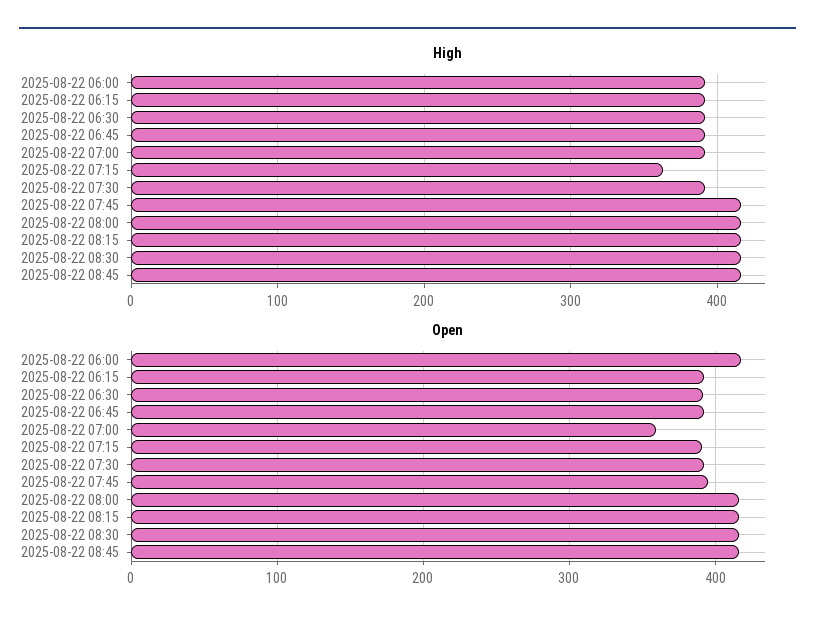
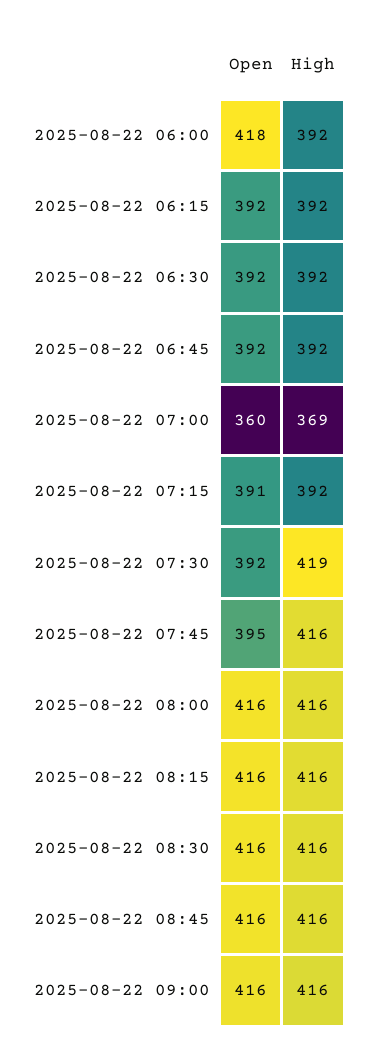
High, 2025-08-22 07:00: 390 -> 369
High, 2025-08-22 07:15: 360 -> 392
High, 2025-08-22 07:30: 390 -> 419
Open, 2025-08-22 09:00: none -> 416
High, 2025-08-22 09:00: none -> 416

